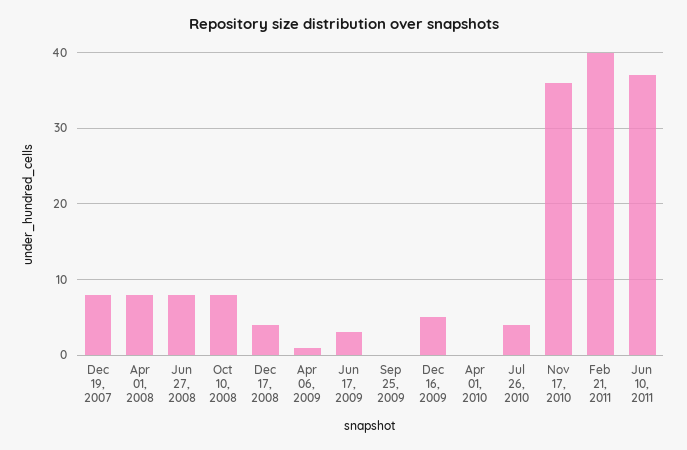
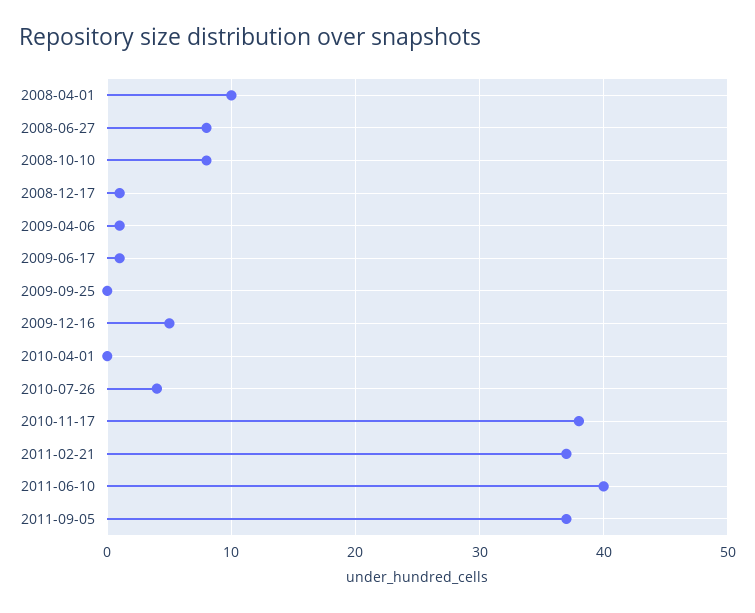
Dec 19, 2007: 8 -> none
Apr 01, 2008: 8 -> 10
Dec 17, 2008: 4 -> 1
Jun 17, 2009: 3 -> 1
Nov 17, 2010: 36 -> 38
Feb 21, 2011: 40 -> 37
Jun 10, 2011: 37 -> 40
2011-09-05: none -> 37

